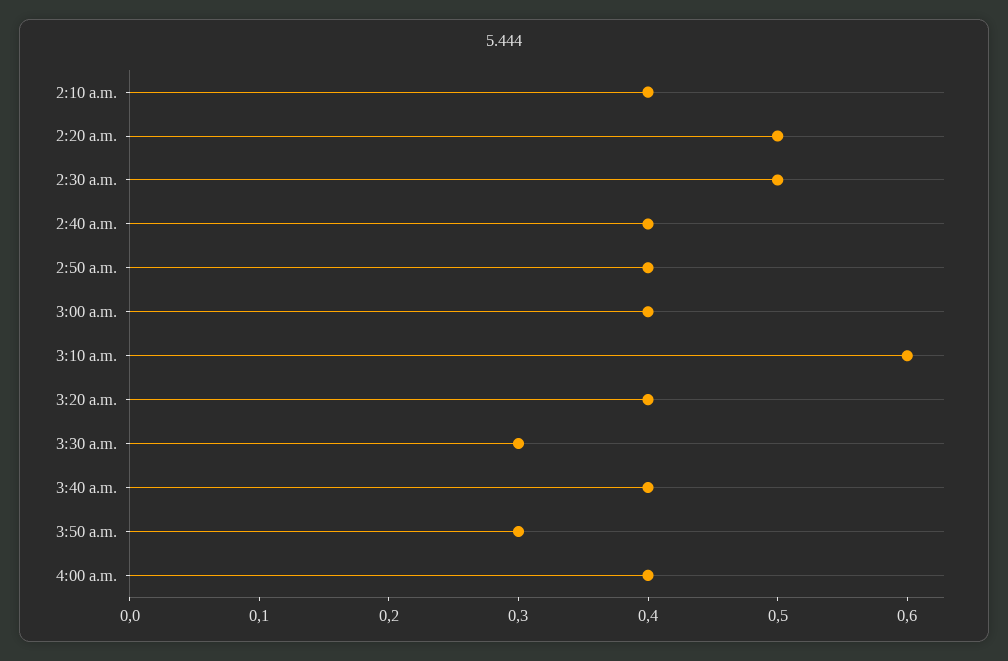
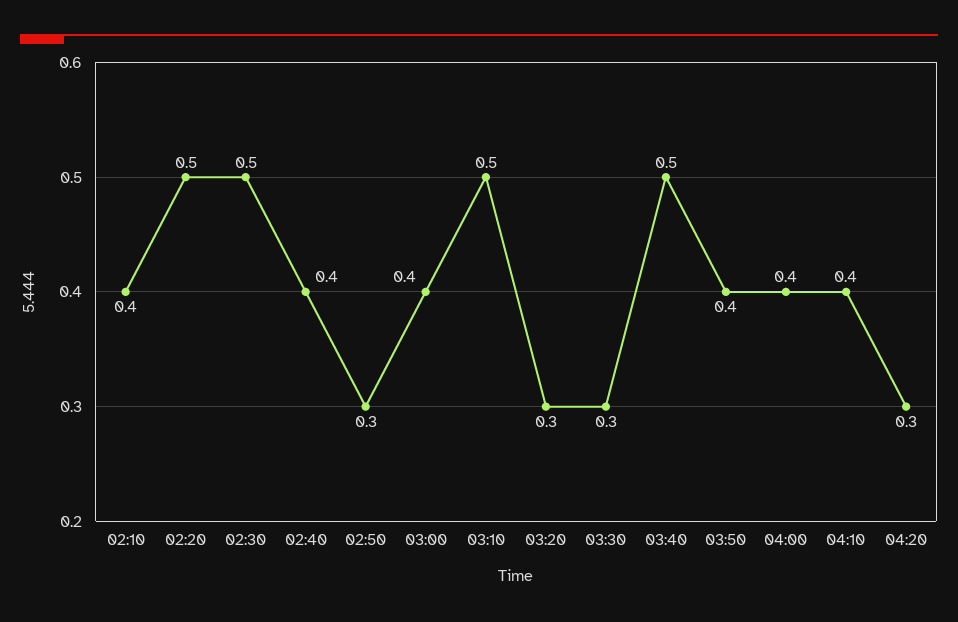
2:50 a.m.: 0.4 -> 0.3
3:10 a.m.: 0.6 -> 0.5
3:20 a.m.: 0.4 -> 0.3
3:40 a.m.: 0.4 -> 0.5
3:50 a.m.: 0.3 -> 0.4
04:10: none -> 0.4
04:20: none -> 0.3

